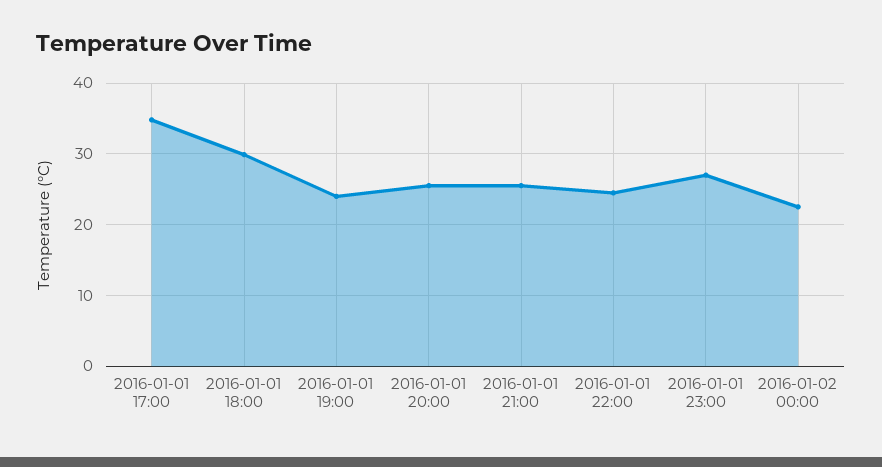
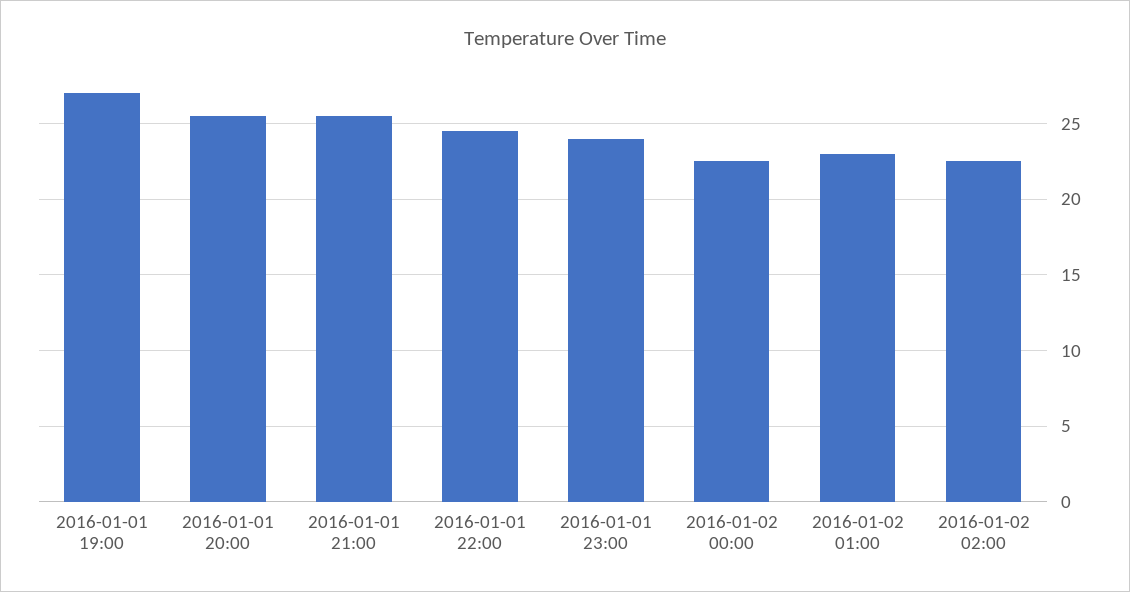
2016-01-01 17:00: 35 -> none
2016-01-01 18:00: 30 -> none
2016-01-01 19:00: 24 -> 27
2016-01-01 23:00: 27 -> 24
2016-01-02 01:00: none -> 23
2016-01-02 02:00: none -> 22.5

